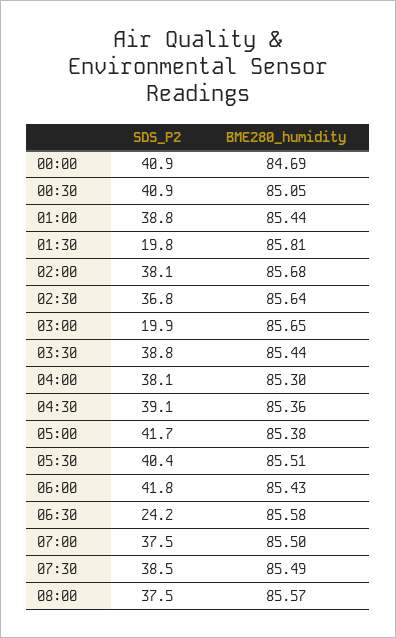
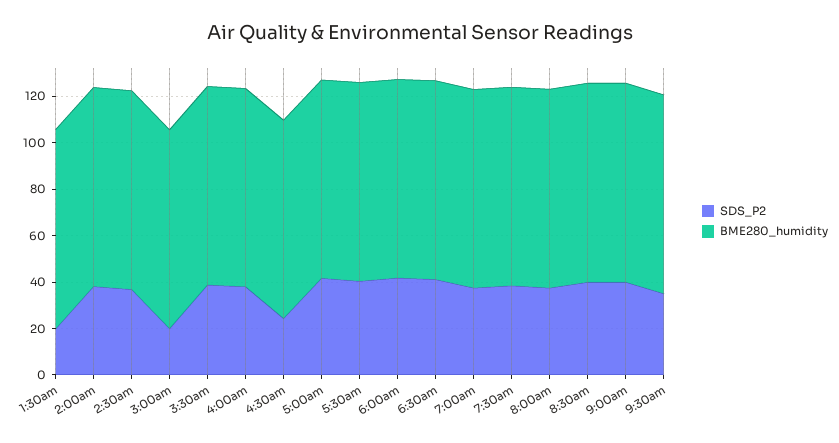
SDS_P2, 00:00: 40.9 -> none
BME280_humidity, 00:00: 84.69 -> none
SDS_P2, 00:30: 40.9 -> none
BME280_humidity, 00:30: 85.05 -> none
SDS_P2, 01:00: 38.8 -> none
BME280_humidity, 01:00: 85.44 -> none
SDS_P2, 04:30: 39.1 -> 25
SDS_P2, 06:30: 24.2 -> 40
SDS_P2, 8:30am: none -> 40
BME280_humidity, 8:30am: none -> 85
SDS_P2, 9:00am: none -> 40
BME280_humidity, 9:00am: none -> 85
SDS_P2, 9:30am: none -> 35
BME280_humidity, 9:30am: none -> 85

